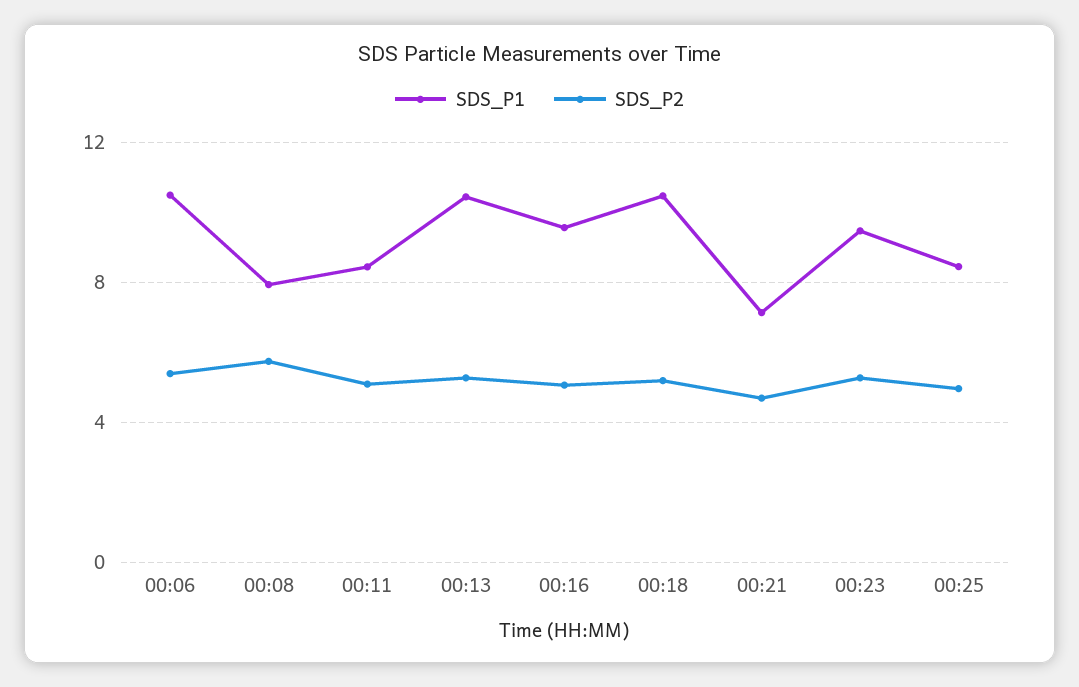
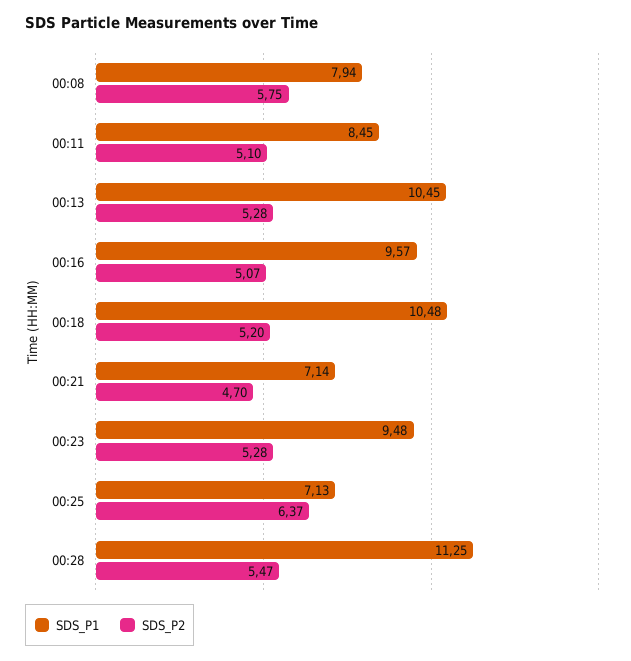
SDS_P1, 00:06: 10.5 -> none
SDS_P2, 00:06: 5.5 -> none
SDS_P1, 00:25: 8.5 -> 7.13
SDS_P2, 00:25: 5 -> 6.37
SDS_P1, 00:28: none -> 11.25
SDS_P2, 00:28: none -> 5.47

